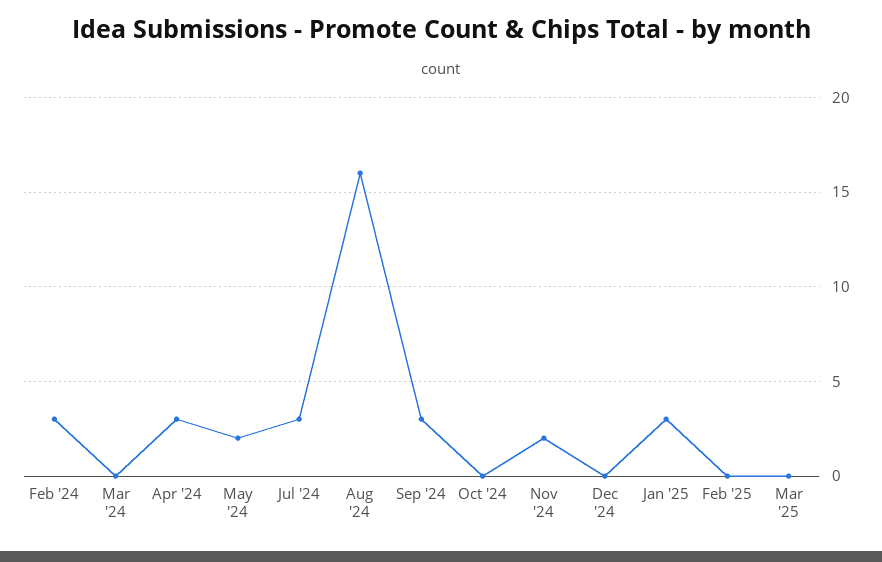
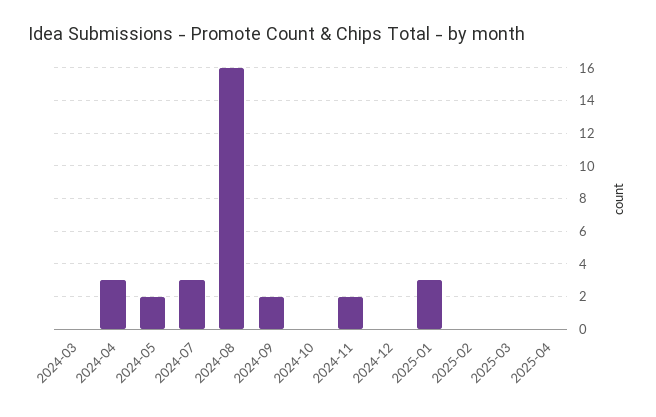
Feb '24: 3 -> none
Sep '24: 3 -> 2
2025-04: none -> 0

